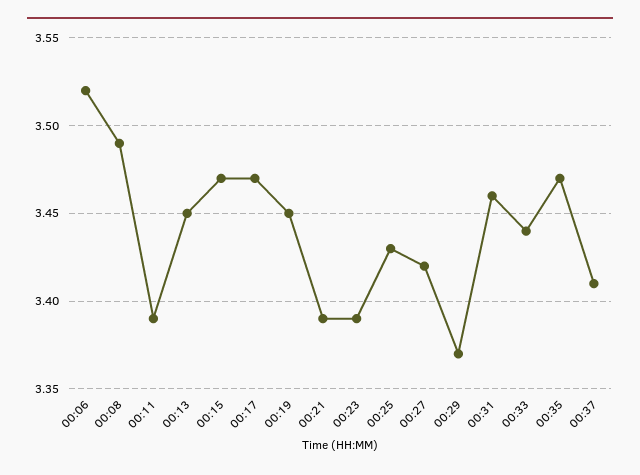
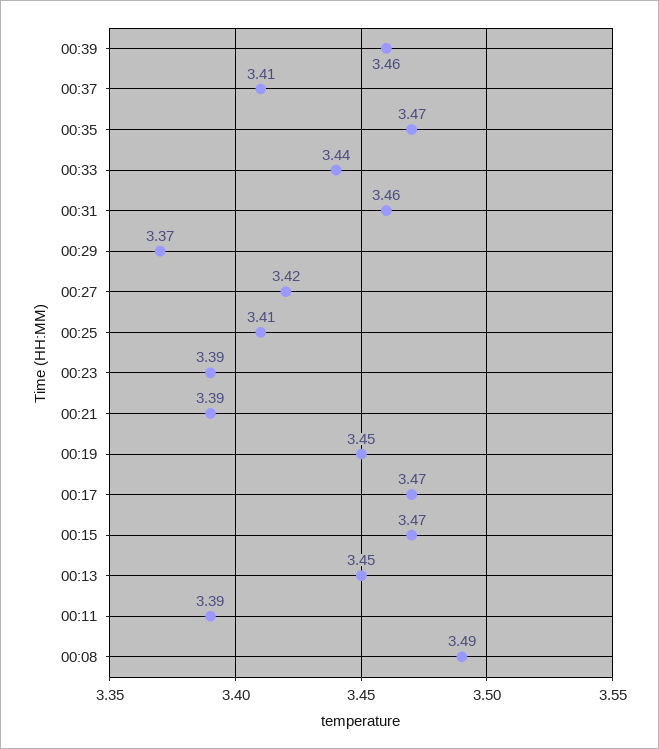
00:06: 3.52 -> none
00:25: 3.43 -> 3.41
00:39: none -> 3.46

